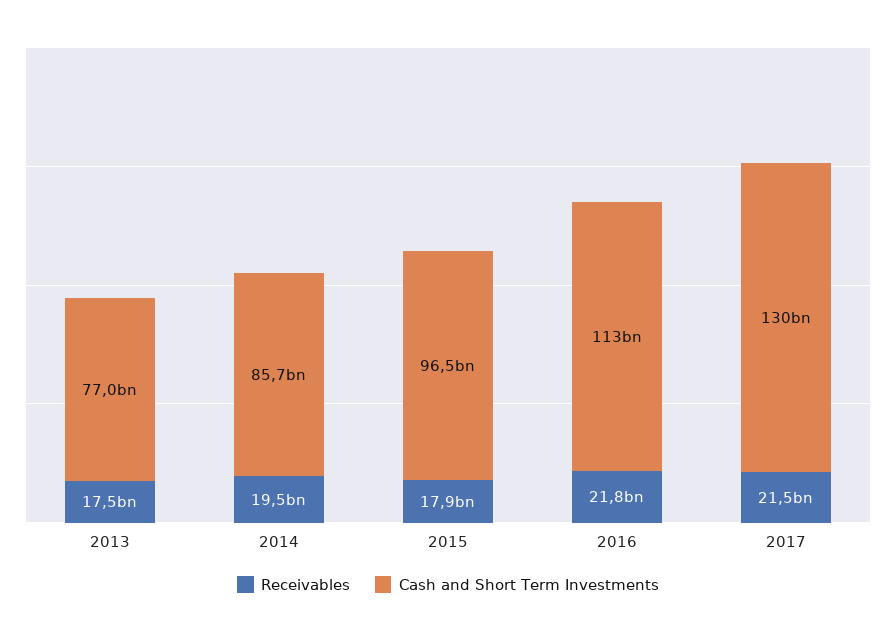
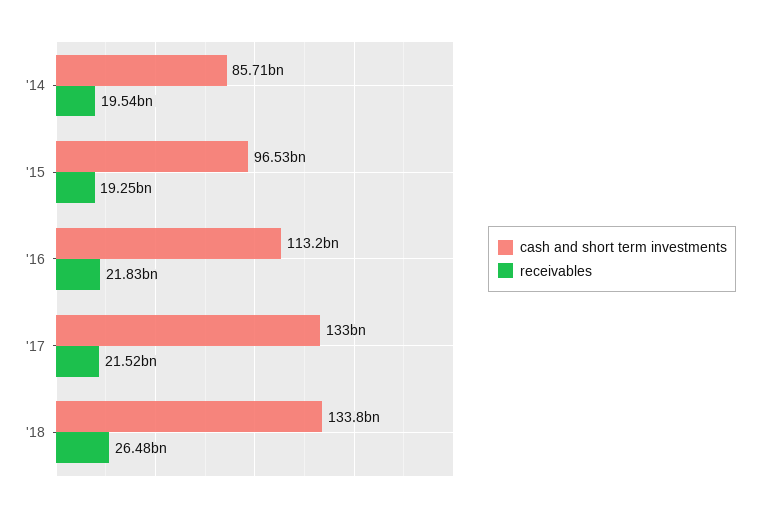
Receivables, 2013: 17500000000 -> none
Cash and Short Term Investments, 2013: 77000000000 -> none
Receivables, 2015: 17900000000 -> 19250000000
Cash and Short Term Investments, 2017: 130000000000 -> 133000000000
Cash and Short Term Investments, '18: none -> 133800000000
Receivables, '18: none -> 26480000000

